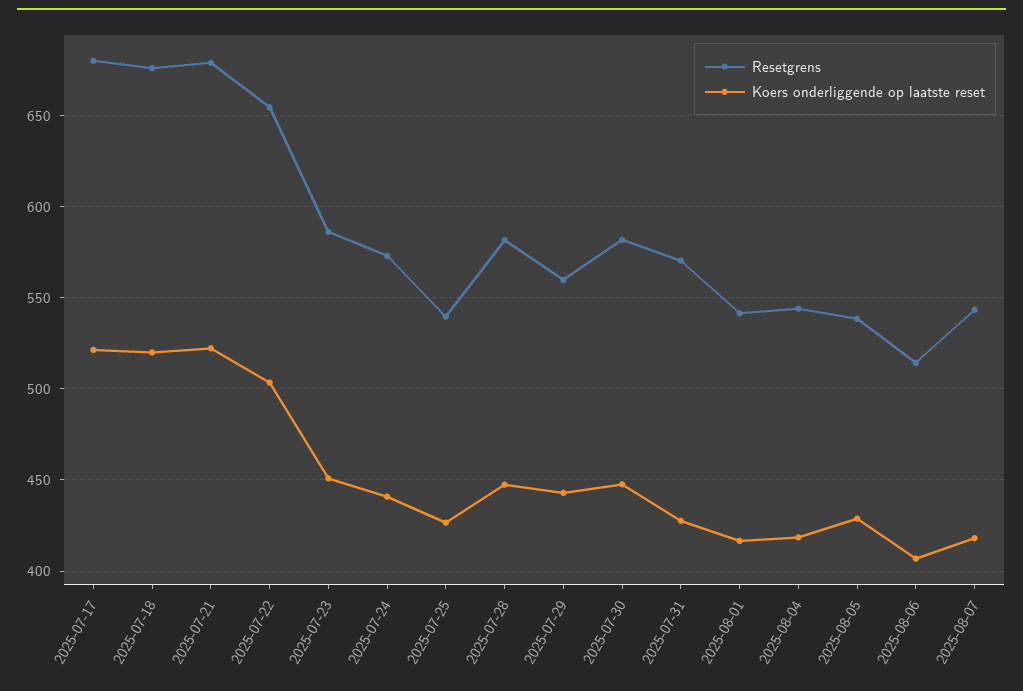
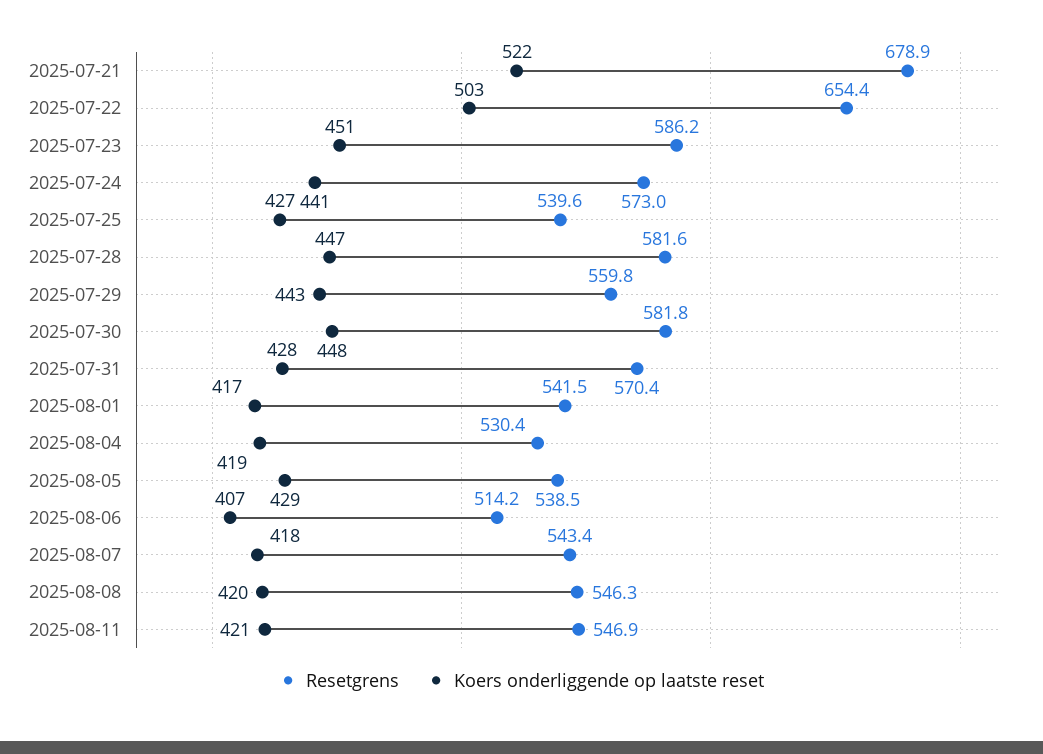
Resetgrens, 2025-07-17: 680 -> none
Koers onderliggende op laatste reset, 2025-07-17: 520 -> none
Resetgrens, 2025-07-18: 675 -> none
Koers onderliggende op laatste reset, 2025-07-18: 520 -> none
Resetgrens, 2025-08-04: 545 -> 530.4
Resetgrens, 2025-08-08: none -> 546.3
Koers onderliggende op laatste reset, 2025-08-08: none -> 420
Resetgrens, 2025-08-11: none -> 546.9
Koers onderliggende op laatste reset, 2025-08-11: none -> 421

